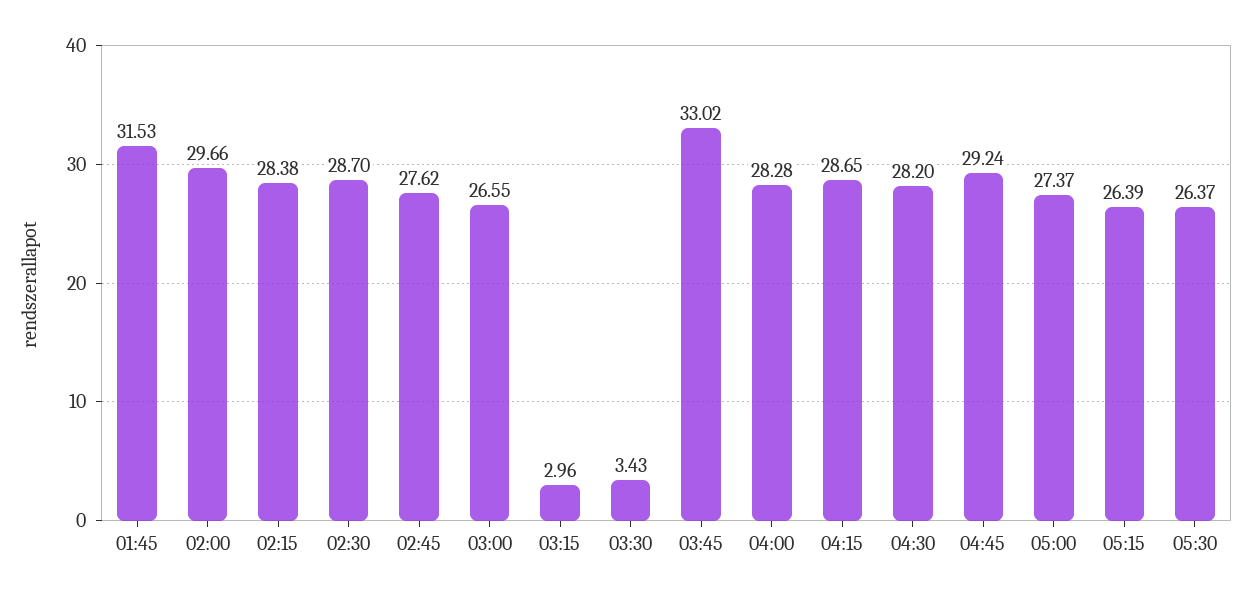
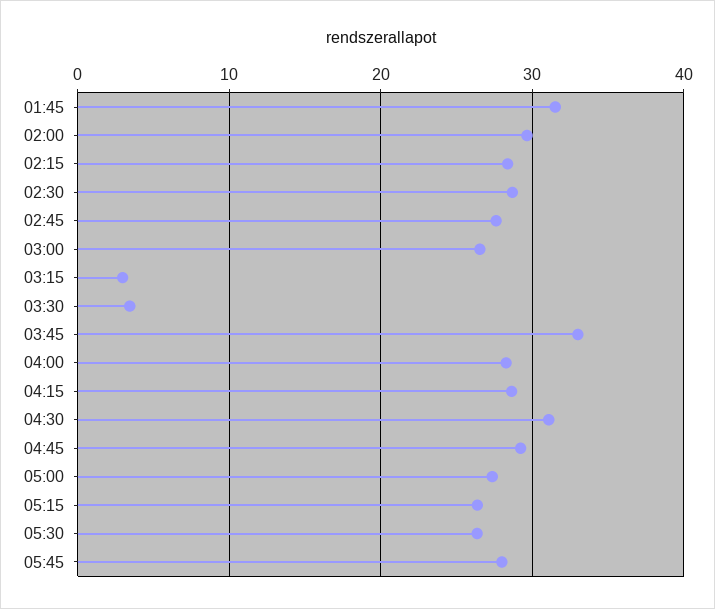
04:30: 28.2 -> 31
05:45: none -> 28

